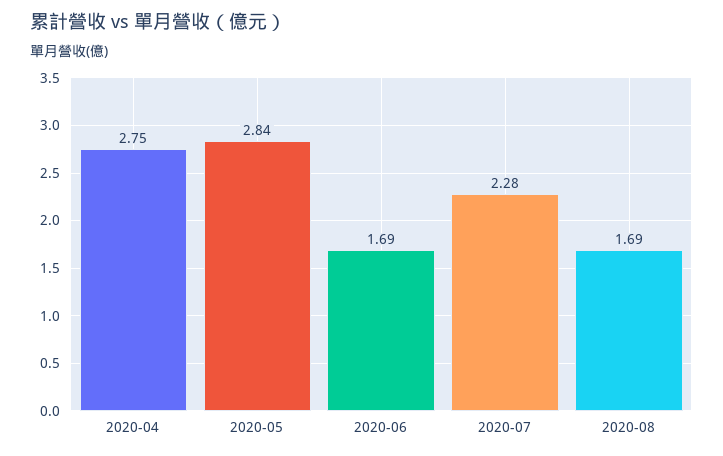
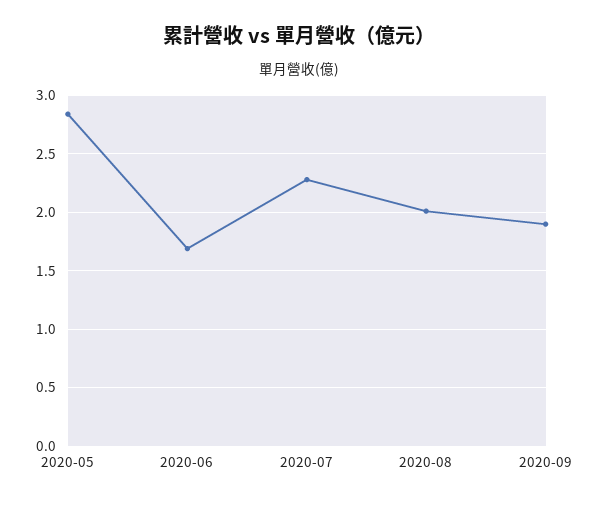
2020-04: 2.75 -> none
2020-08: 1.69 -> 2
2020-09: none -> 1.9

